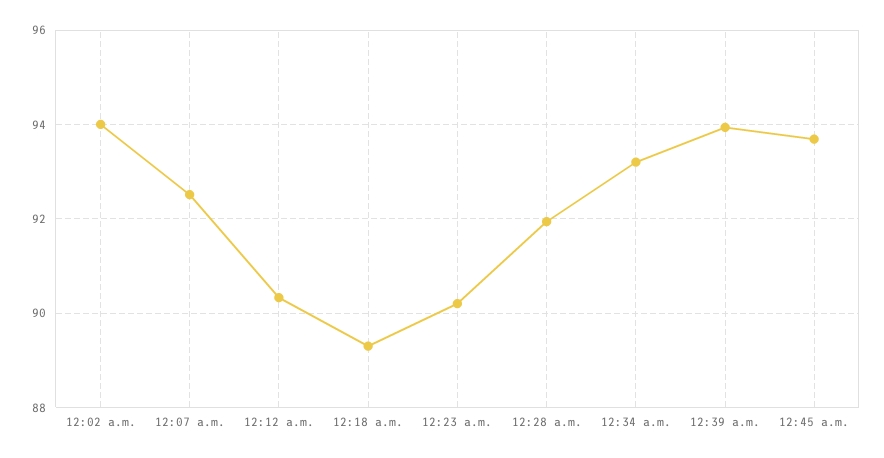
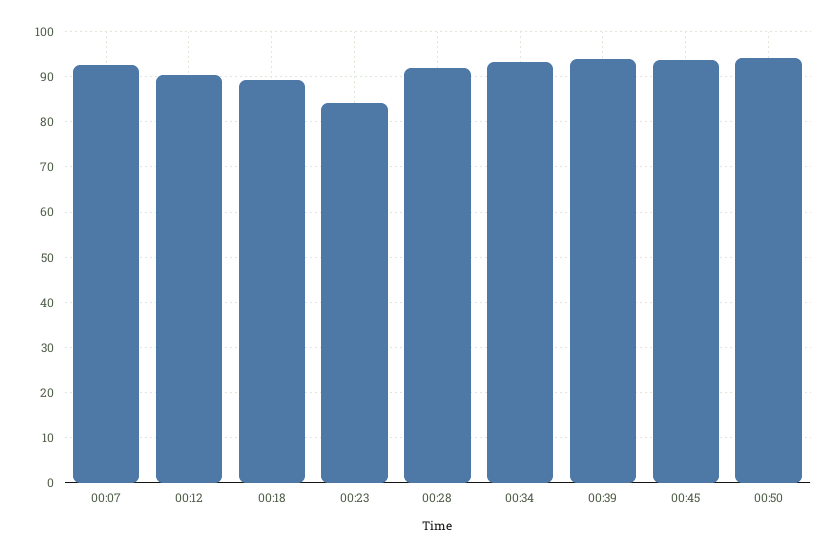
12:02 a.m.: 94 -> none
12:23 a.m.: 90.2 -> 84
00:50: none -> 94

